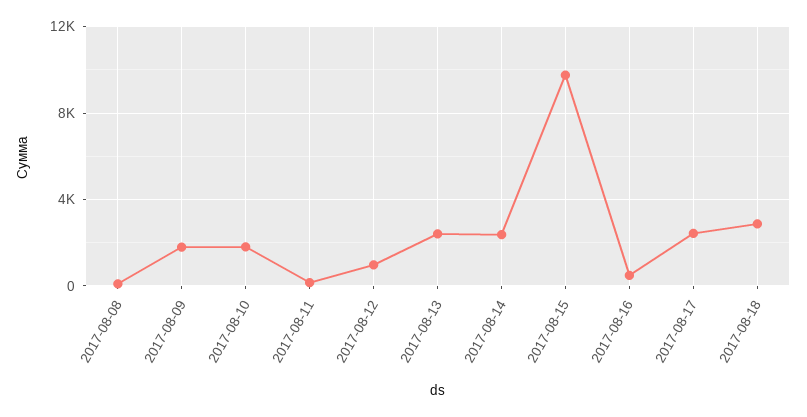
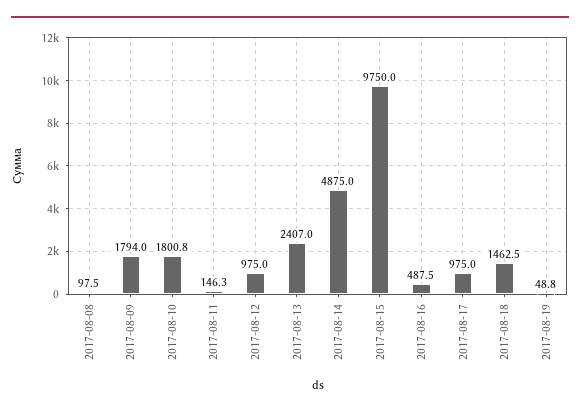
2017-08-14: 2500 -> 4875
2017-08-17: 2500 -> 975
2017-08-18: 3000 -> 1462.5
2017-08-19: none -> 48.8

